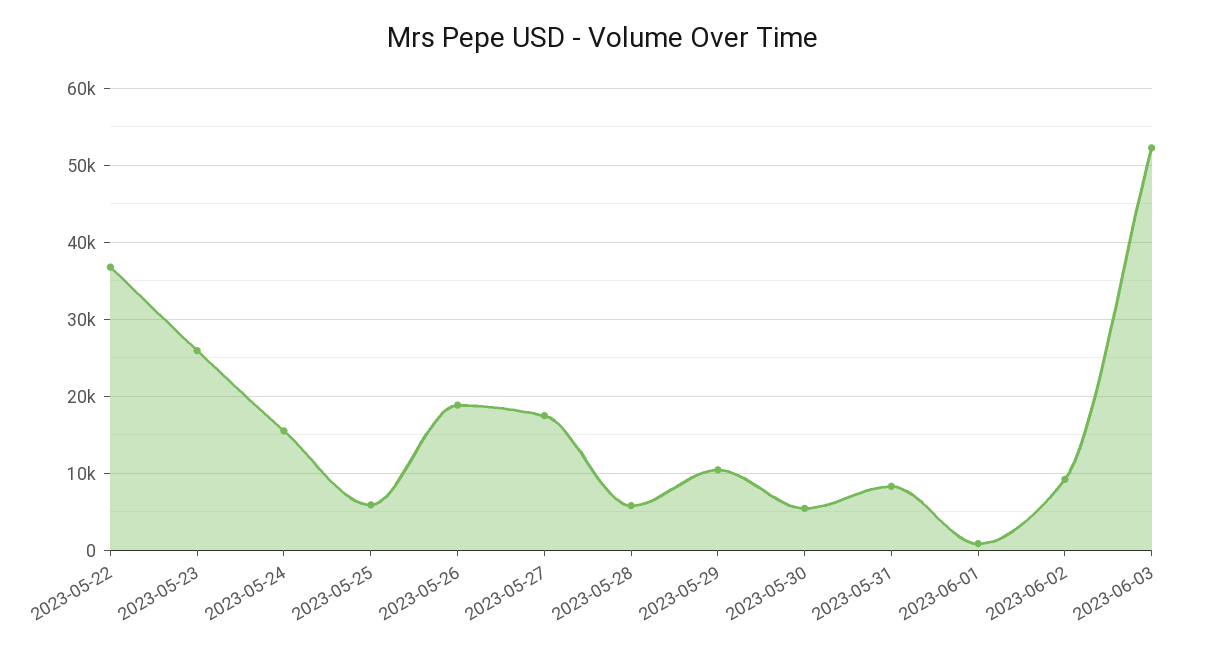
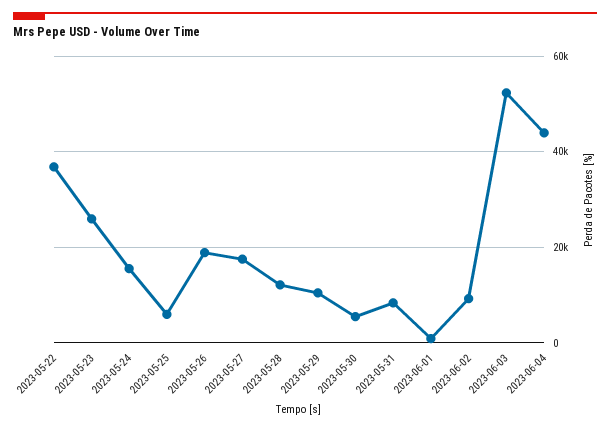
2023-05-28: 6000 -> 12000
2023-06-04: none -> 44000

